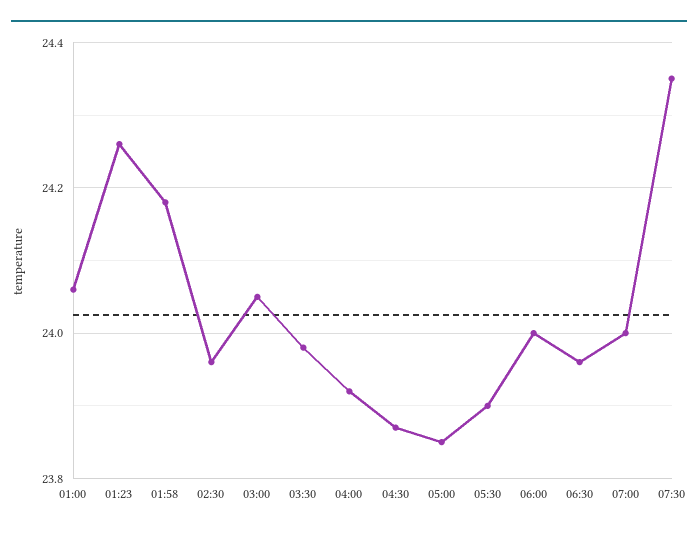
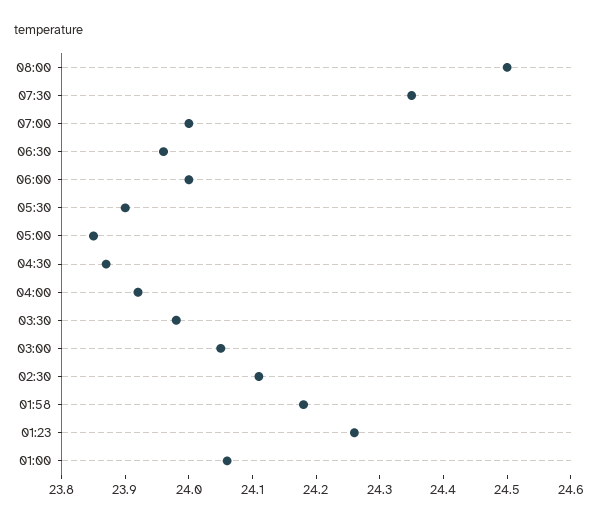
02:30: 23.95 -> 24.1
08:00: none -> 24.5

